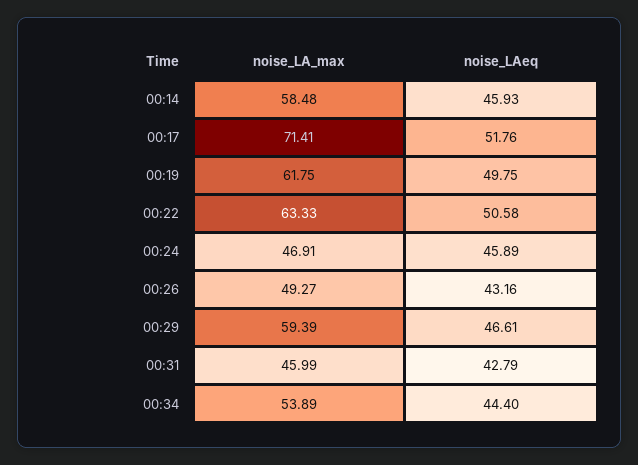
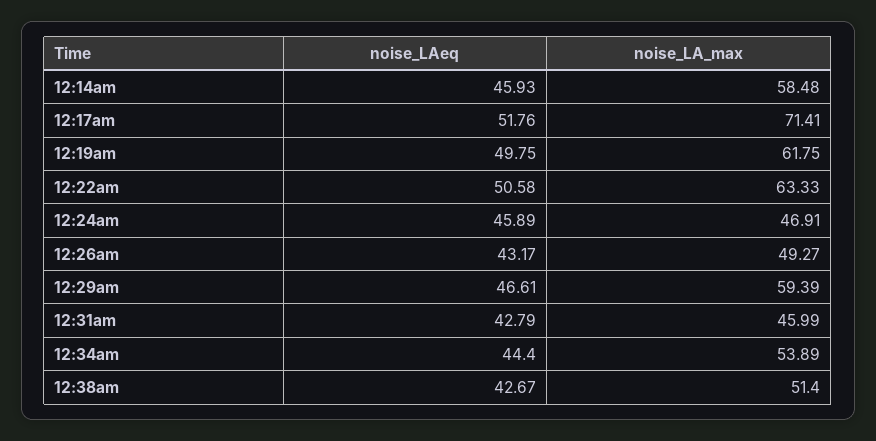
noise_LAeq, 00:26: 43.16 -> 43.17
noise_LAeq, 12:38am: none -> 42.67
noise_LA_max, 12:38am: none -> 51.4

